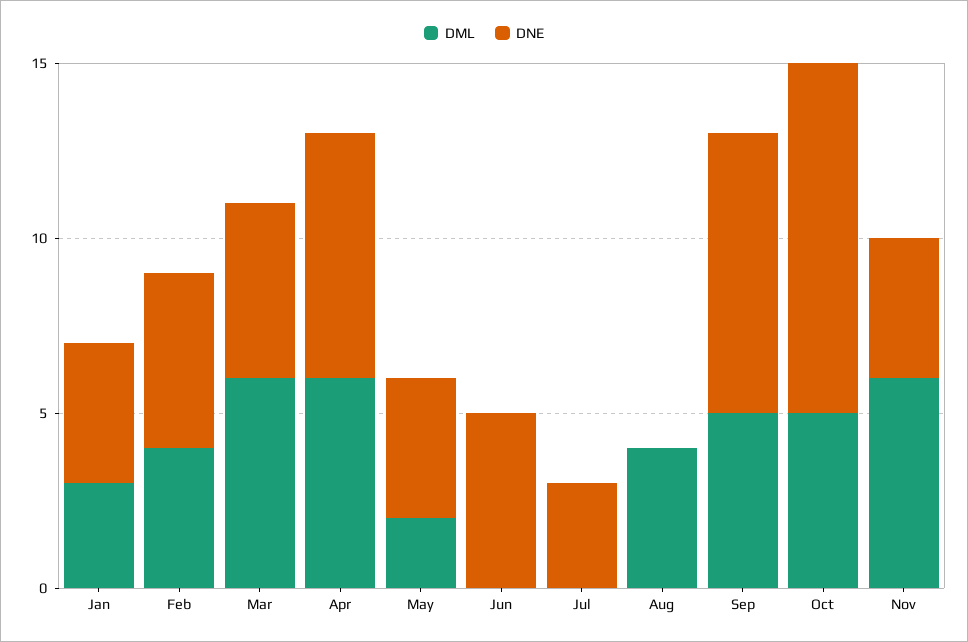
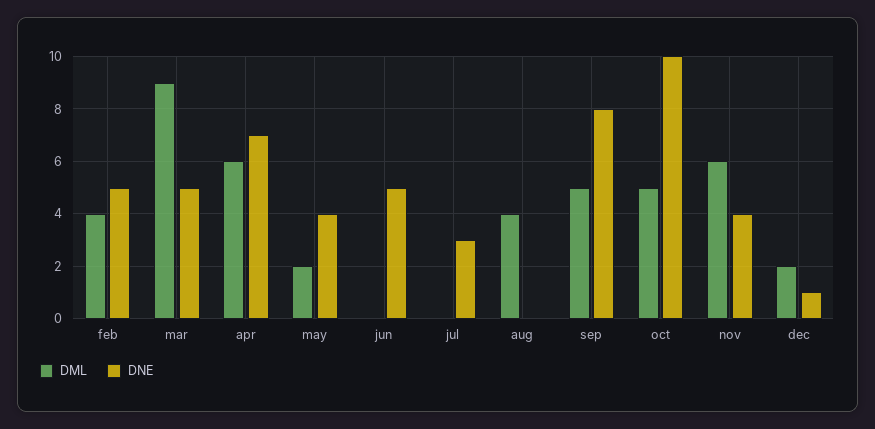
DML, Jan: 3 -> none
DNE, Jan: 4 -> none
DML, Mar: 6 -> 9
DML, dec: none -> 2
DNE, dec: none -> 1

